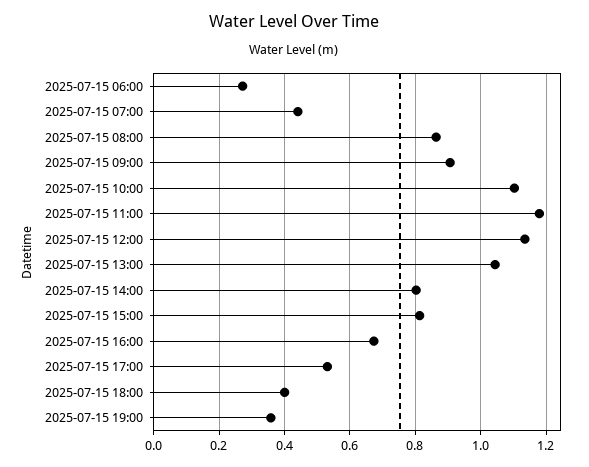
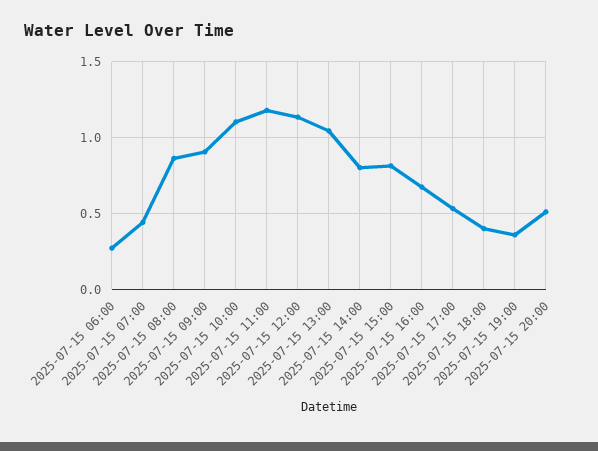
2025-07-15 20:00: none -> 0.5

